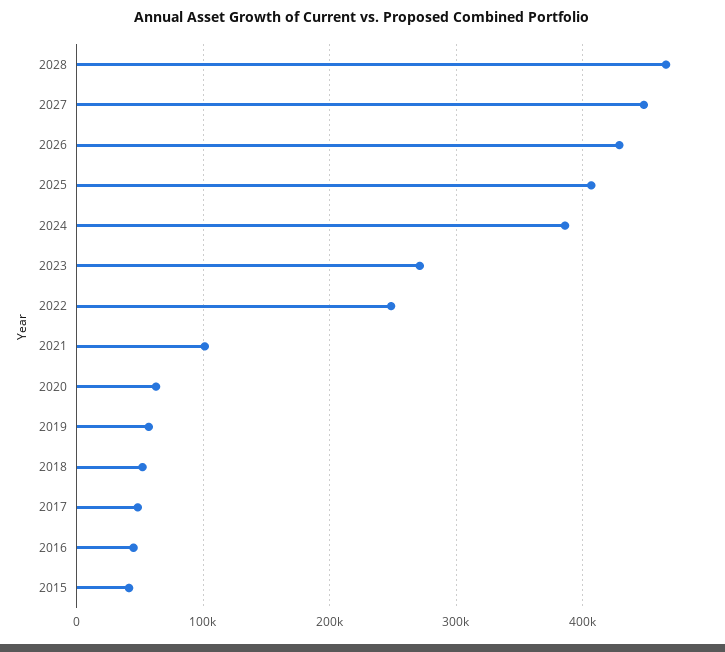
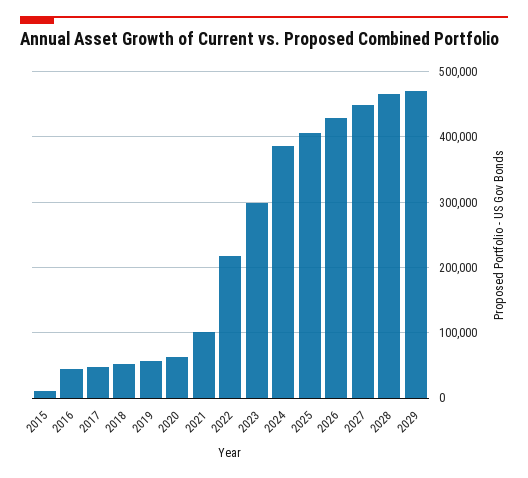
2023: 270000 -> 300000
2022: 250000 -> 220000
2015: 40000 -> 10000
2029: none -> 470000

